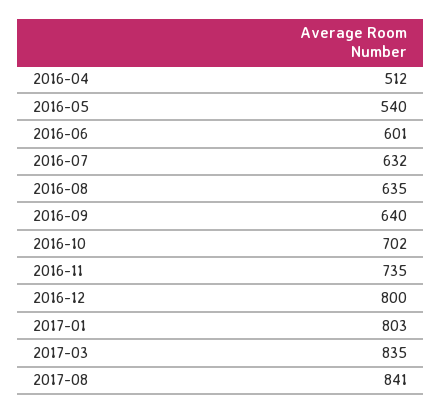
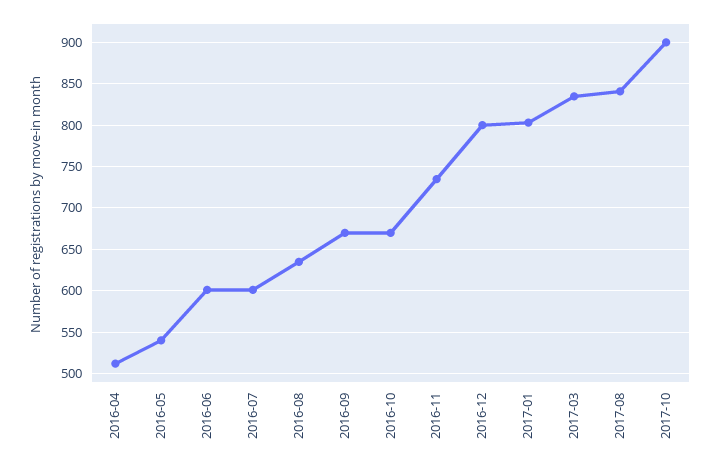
2016-07: 632 -> 600
2016-09: 640 -> 670
2016-10: 702 -> 670
2017-10: none -> 900

